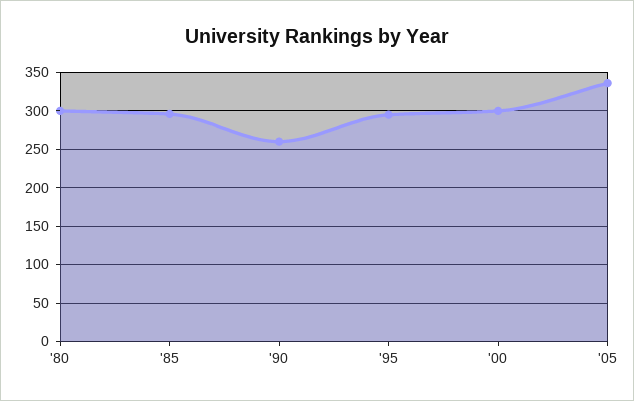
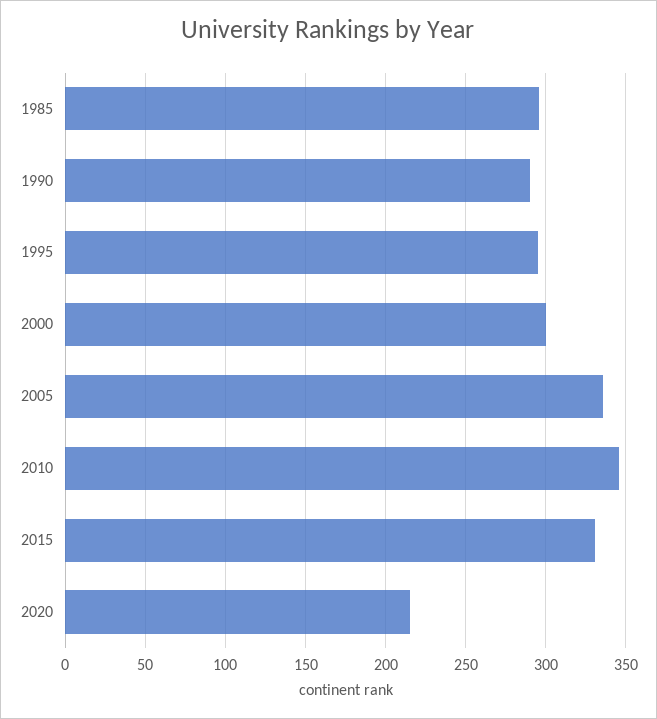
'80: 300 -> none
'90: 260 -> 290
2010: none -> 345
2015: none -> 330
2020: none -> 215

